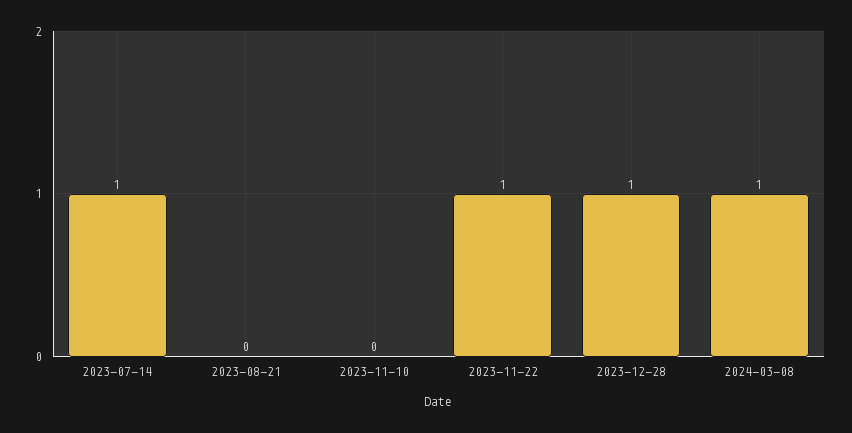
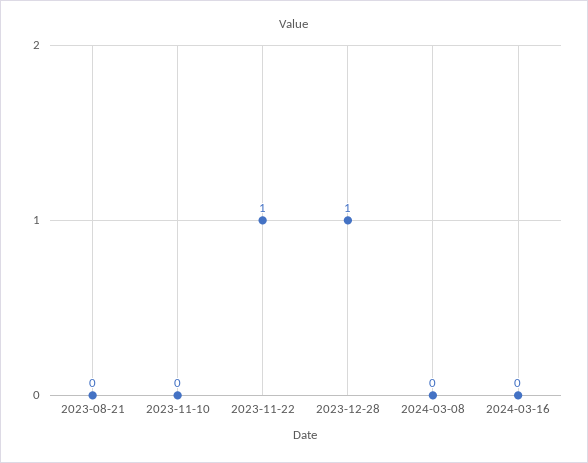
2023-07-14: 1 -> none
2024-03-08: 1 -> 0
2024-03-16: none -> 0

